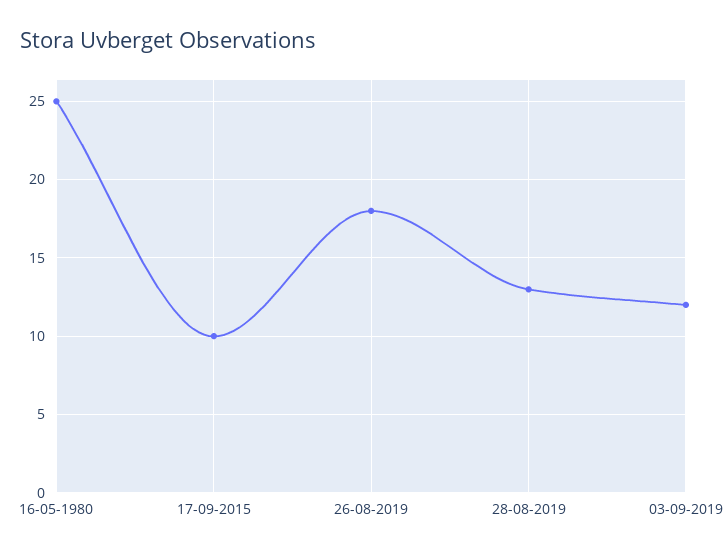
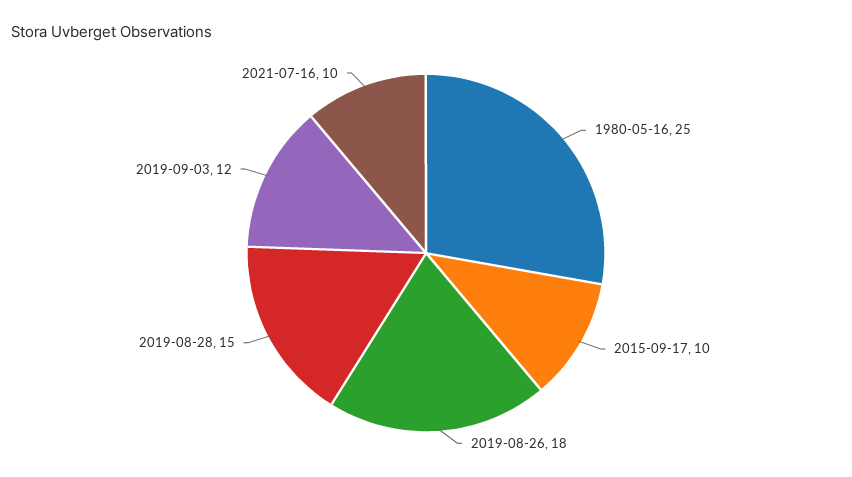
28-08-2019: 13 -> 15
2021-07-16: none -> 10

